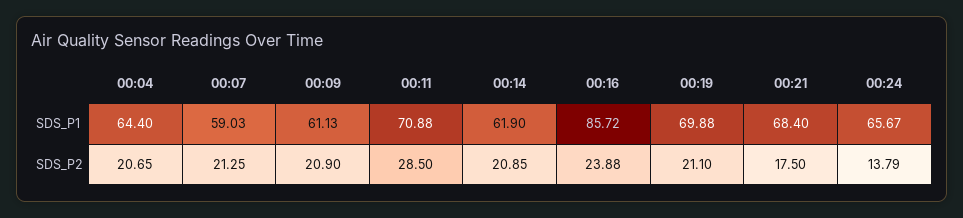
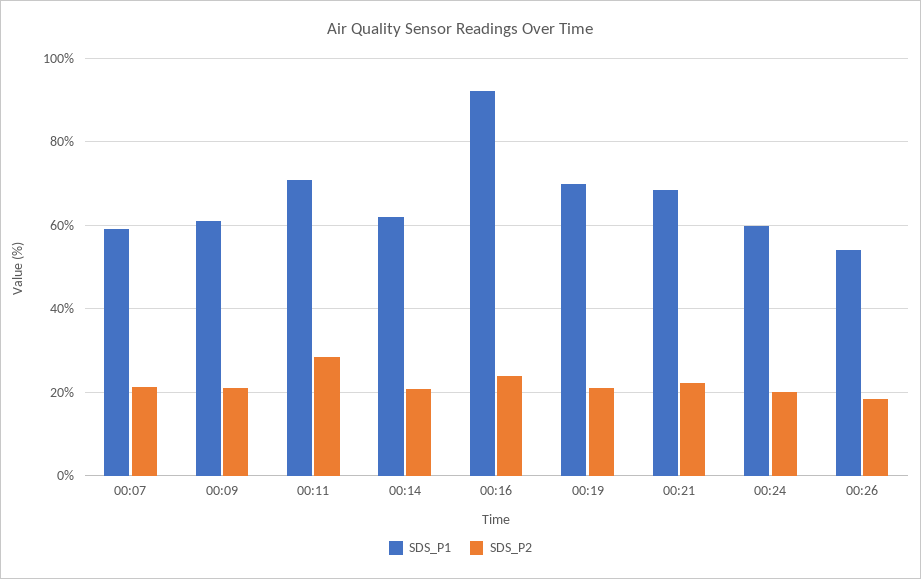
SDS_P1, 00:04: 64.4 -> none
SDS_P1, 00:16: 85.72 -> 92
SDS_P1, 00:24: 65.67 -> 60
SDS_P2, 00:04: 20.65 -> none
SDS_P2, 00:21: 17.5 -> 22
SDS_P2, 00:24: 13.79 -> 20
SDS_P1, 00:26: none -> 54
SDS_P2, 00:26: none -> 18

